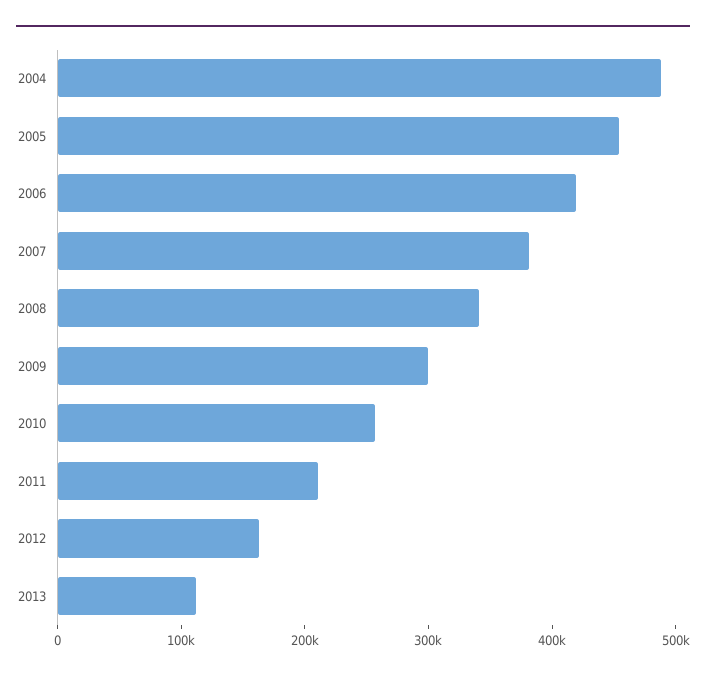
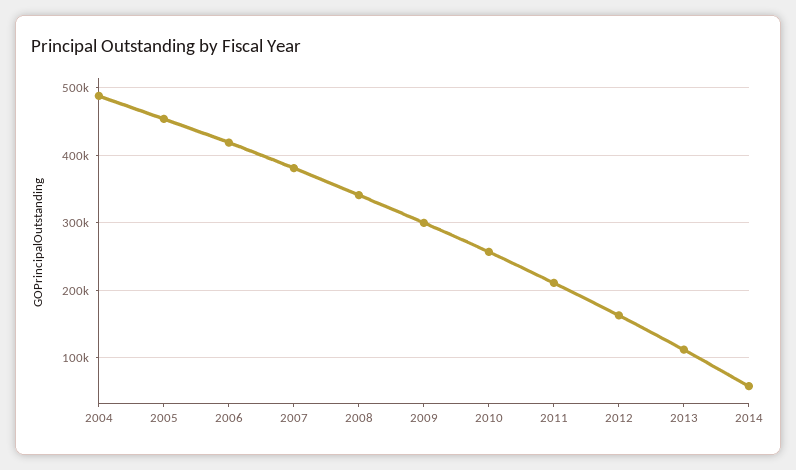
2014: none -> 60000

